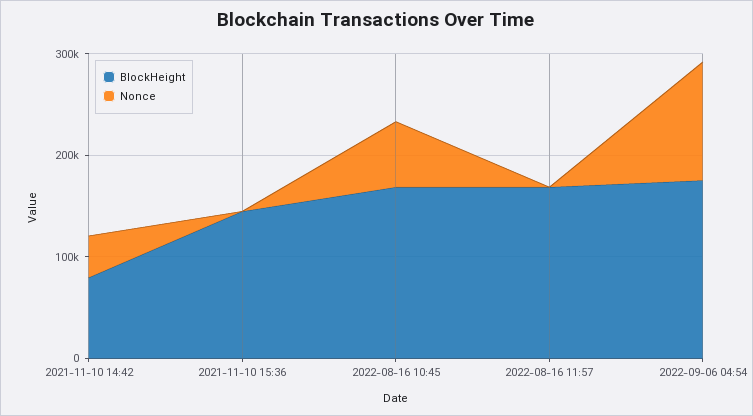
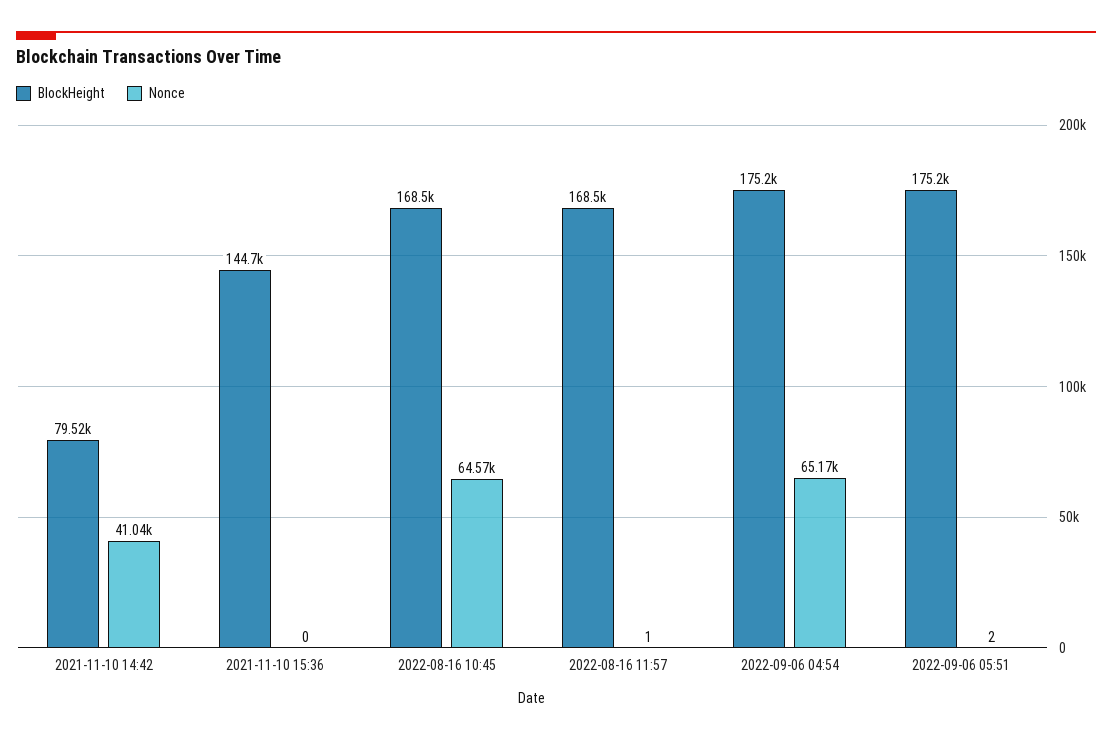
Nonce, 2022-09-06 04:54: 120000 -> 65170
BlockHeight, 2022-09-06 05:51: none -> 175200
Nonce, 2022-09-06 05:51: none -> 2

